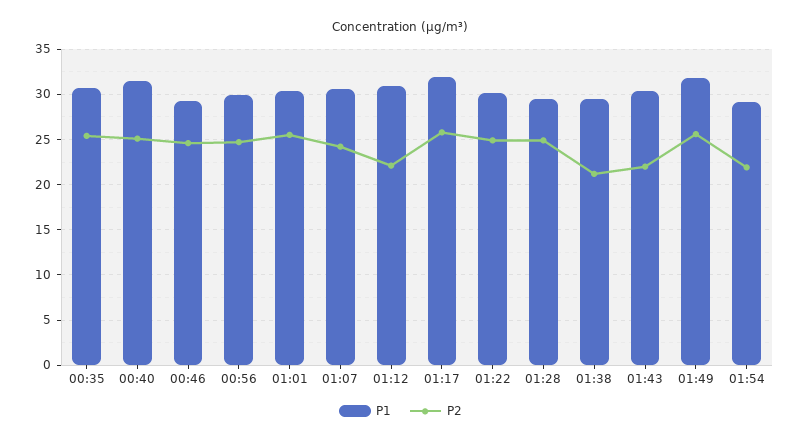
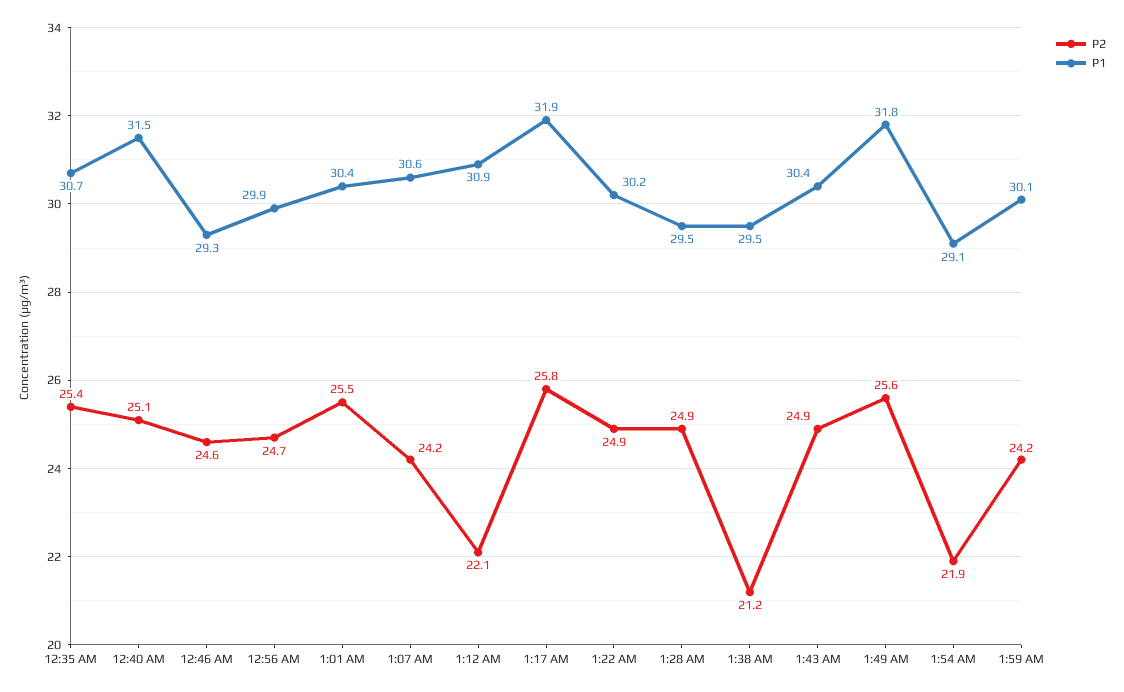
P2, 01:43: 22 -> 24.9
P2, 1:59 AM: none -> 24.2
P1, 1:59 AM: none -> 30.1

